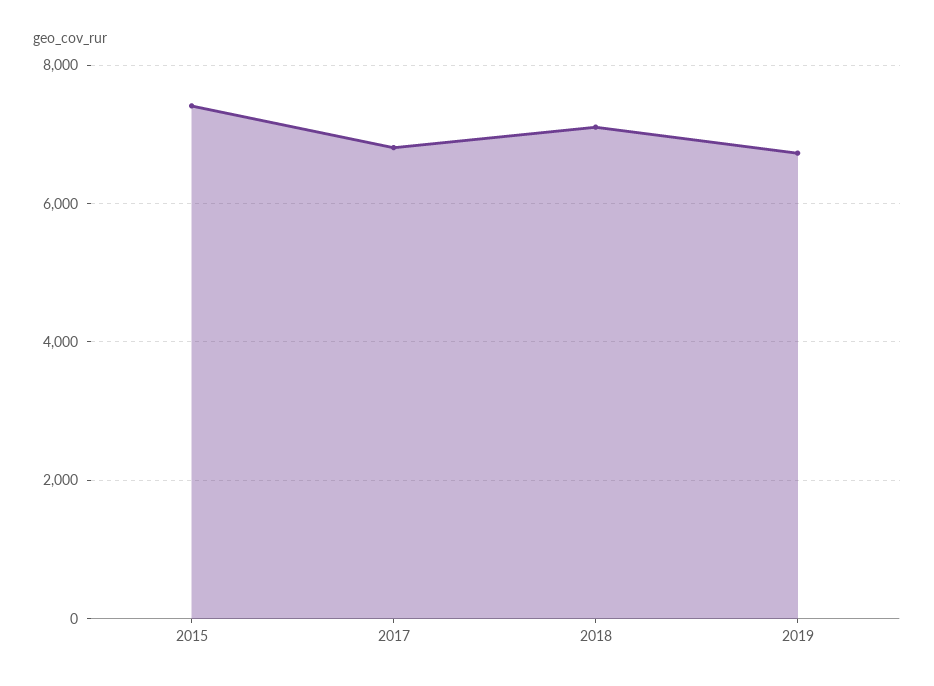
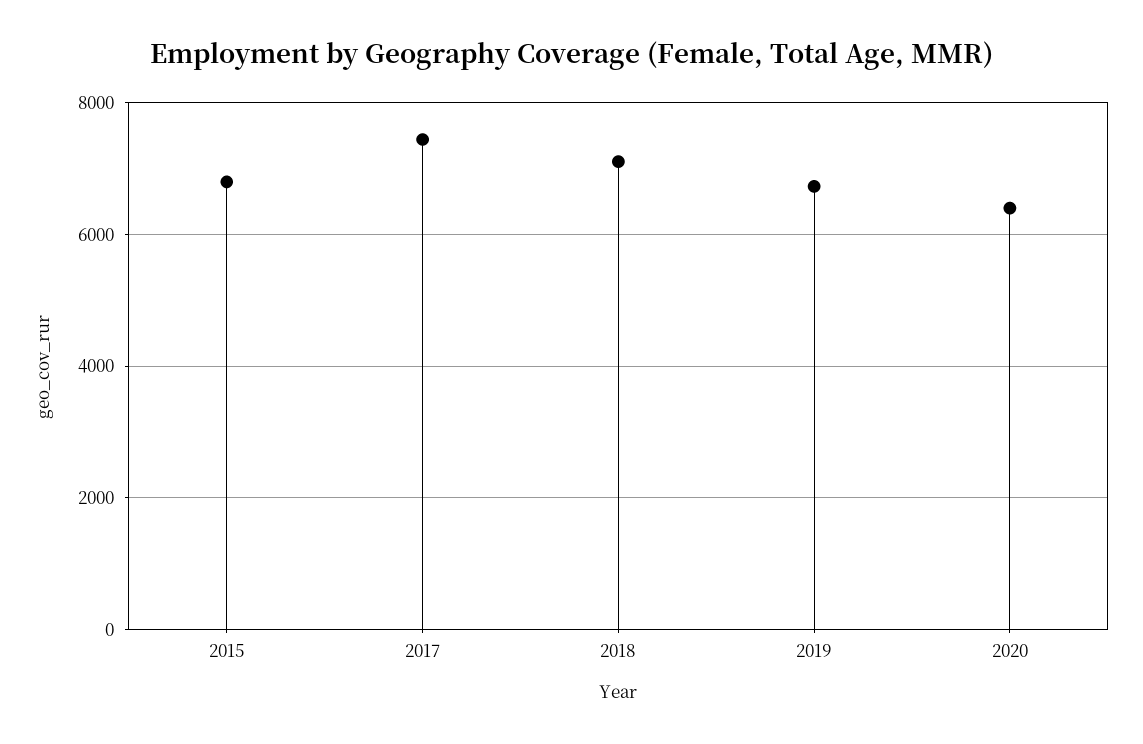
2015: 7400 -> 6800
2017: 6800 -> 7400
2020: none -> 6400

